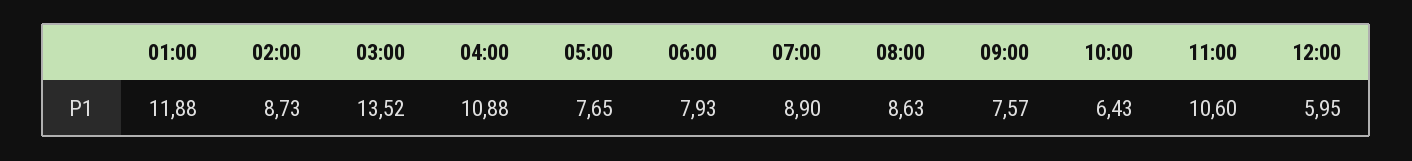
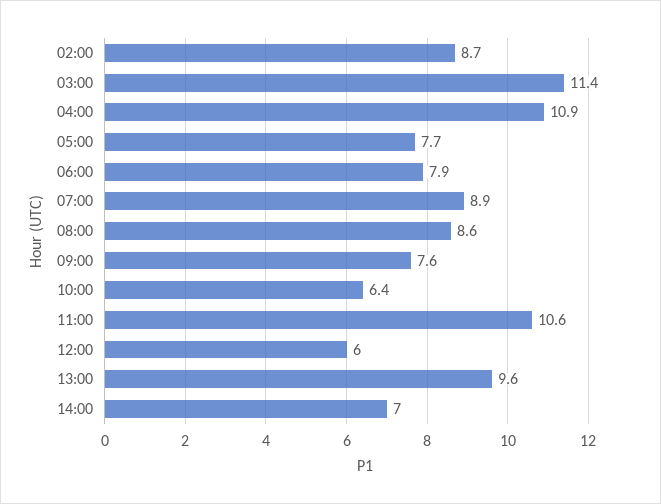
01:00: 11.88 -> none
03:00: 13.52 -> 11.4
13:00: none -> 9.6
14:00: none -> 7

